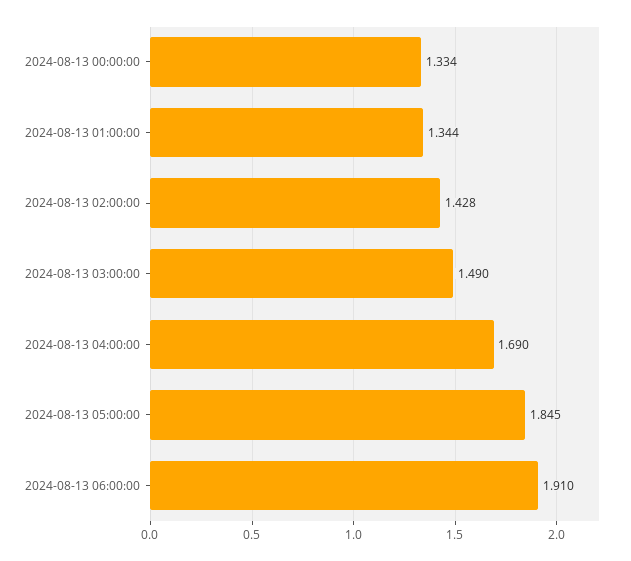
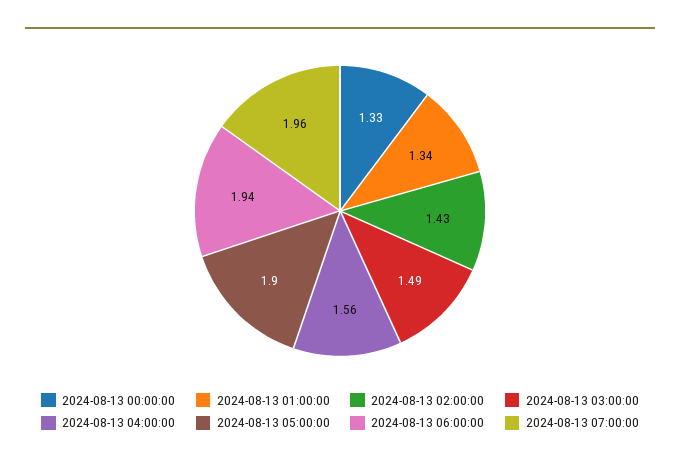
2024-08-13 04:00:00: 1.69 -> 1.56
2024-08-13 05:00:00: 1.845 -> 1.9
2024-08-13 06:00:00: 1.91 -> 1.94
2024-08-13 07:00:00: none -> 1.96

